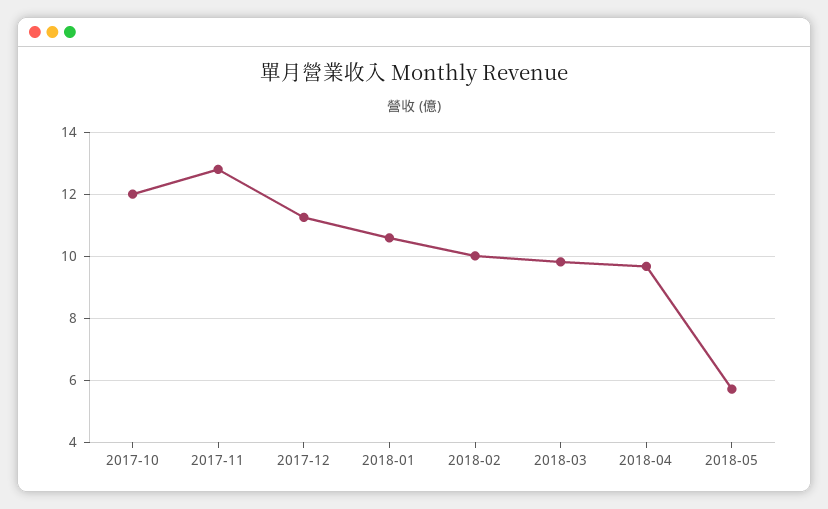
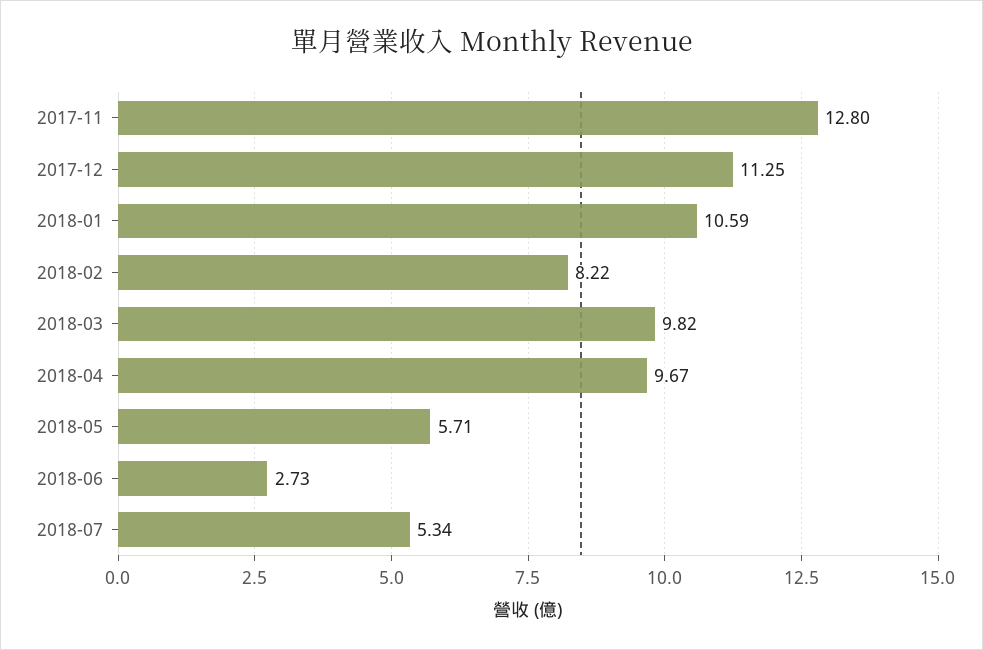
2017-10: 12 -> none
2018-02: 10 -> 8.22
2018-06: none -> 2.73
2018-07: none -> 5.34

